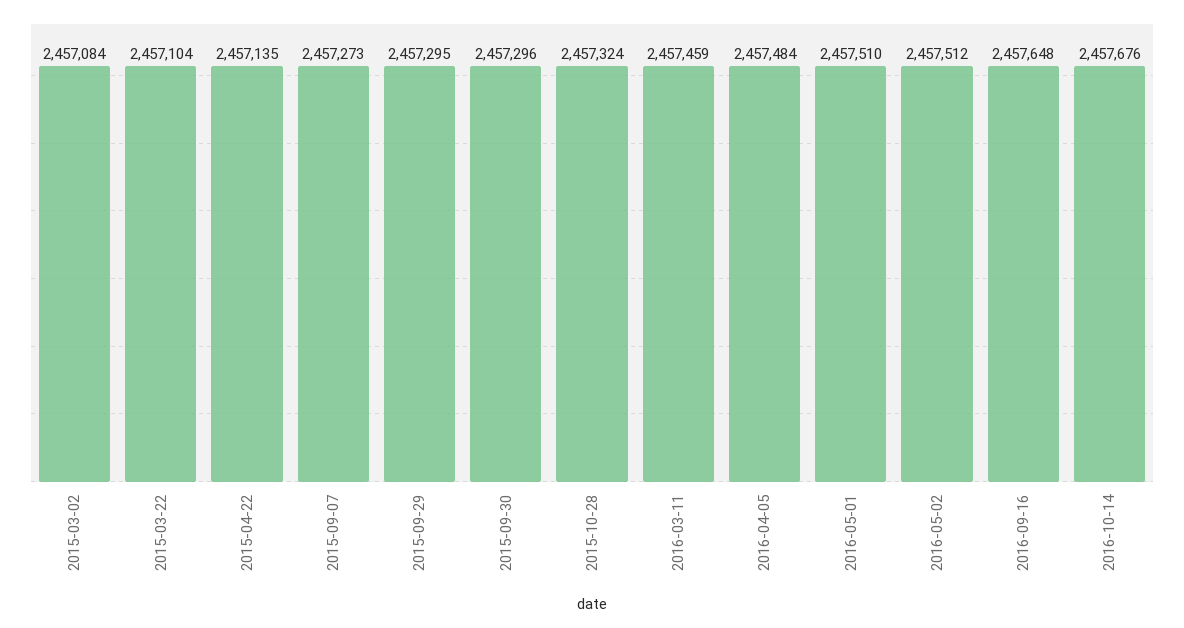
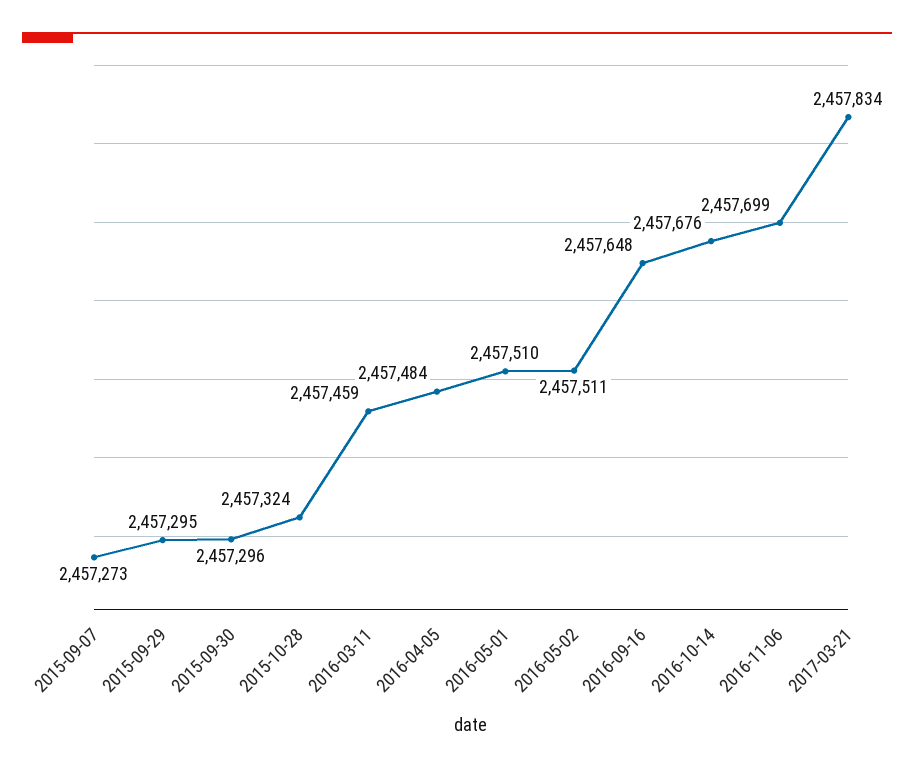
2015-03-02: 2457084 -> none
2015-03-22: 2457104 -> none
2015-04-22: 2457135 -> none
2016-05-02: 2457512 -> 2457511
2016-11-06: none -> 2457699
2017-03-21: none -> 2457834

